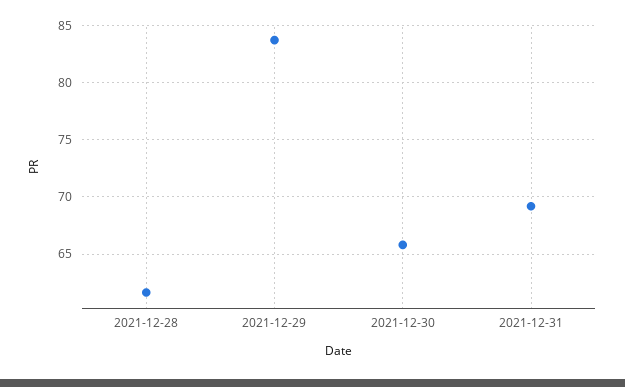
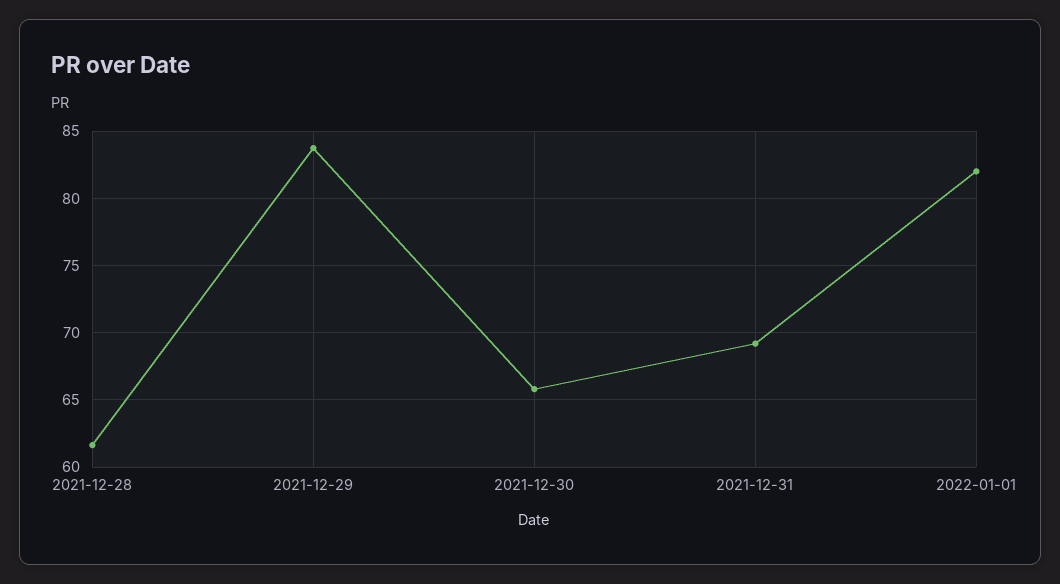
2022-01-01: none -> 82

